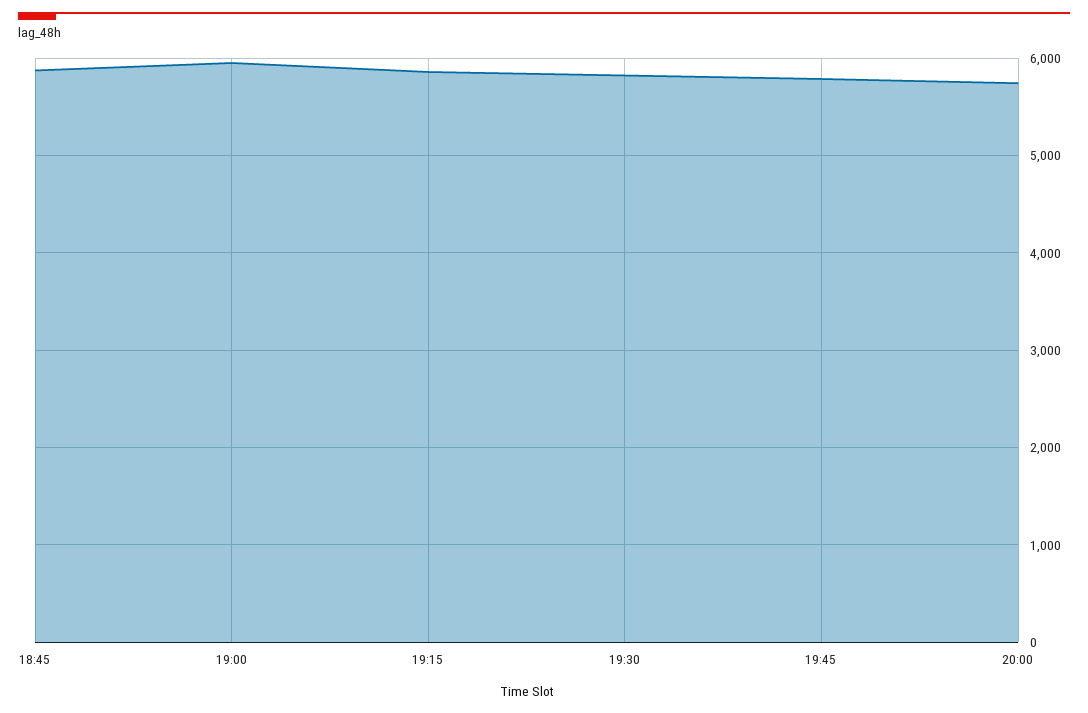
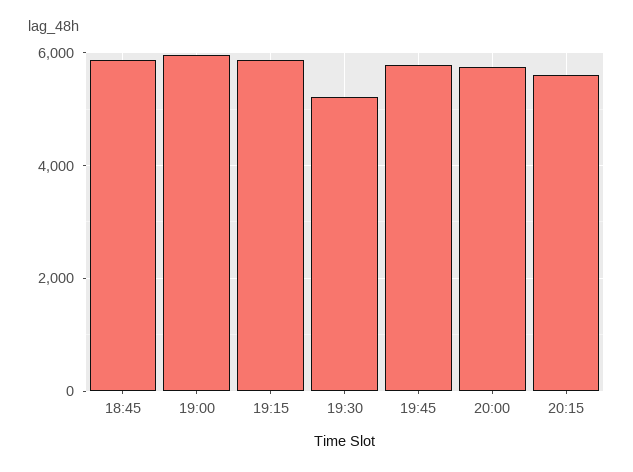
19:30: 5800 -> 5200
20:15: none -> 5600

